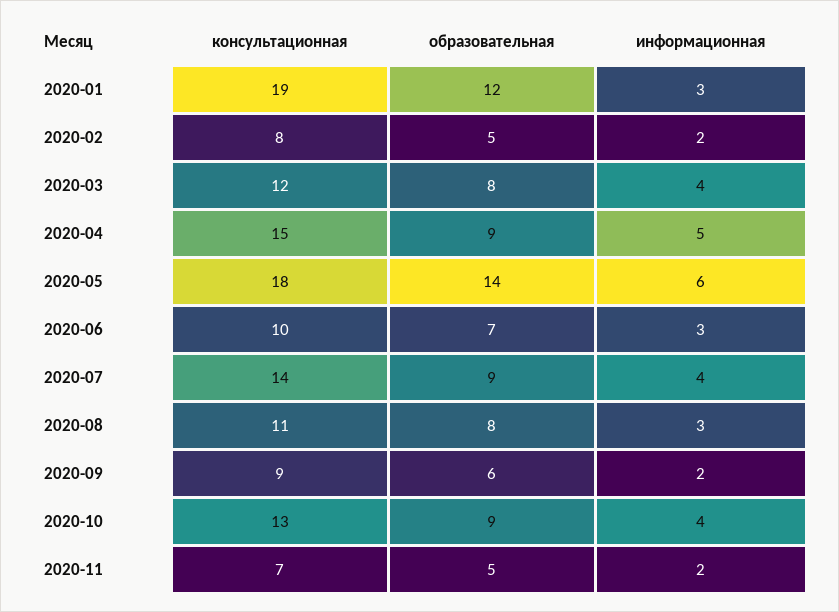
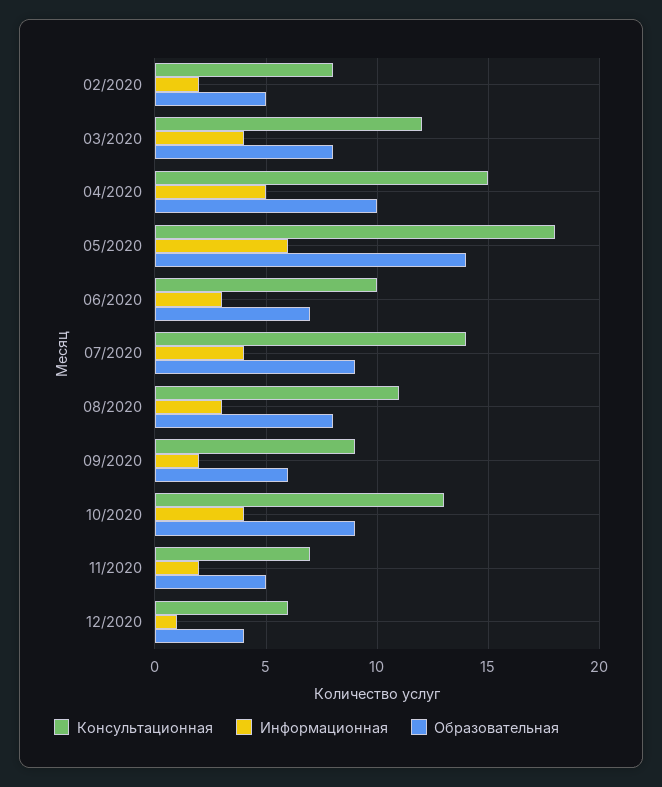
консультационная, 2020-01: 19 -> none
образовательная, 2020-01: 12 -> none
информационная, 2020-01: 3 -> none
образовательная, 2020-04: 9 -> 10
консультационная, 12/2020: none -> 6
информационная, 12/2020: none -> 1
образовательная, 12/2020: none -> 4

